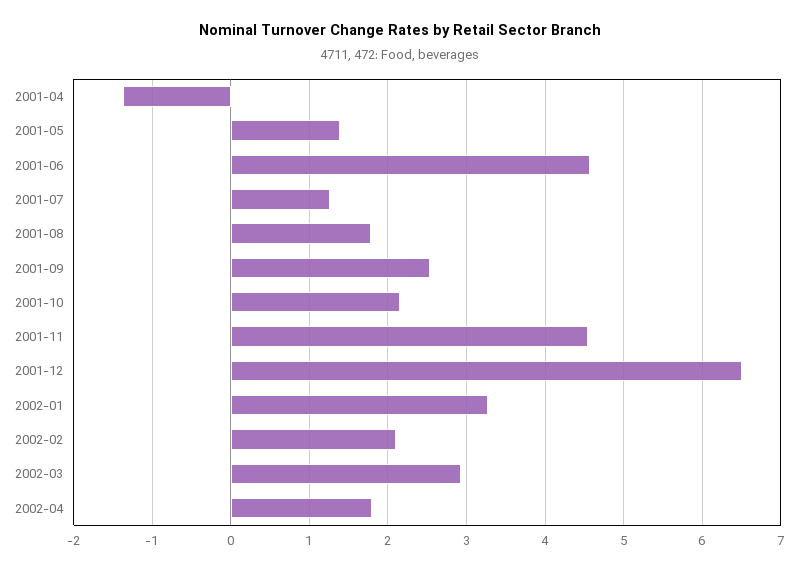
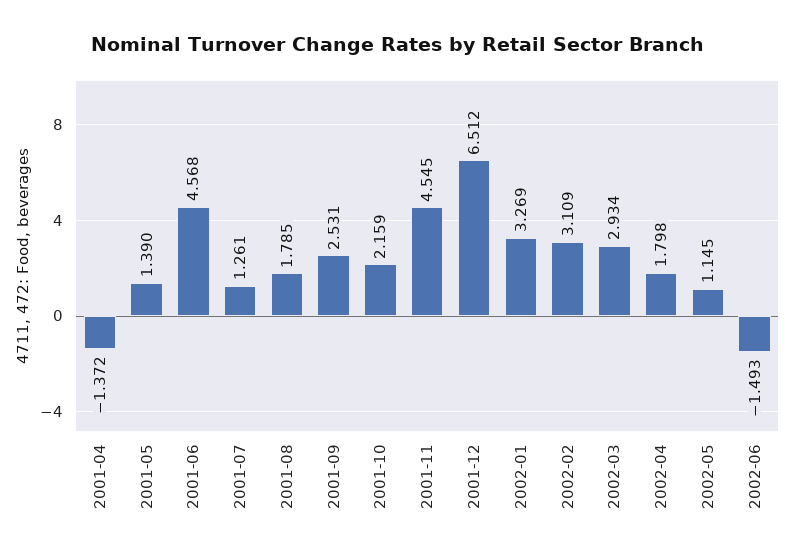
2002-02: 2.1 -> 3.109
2002-05: none -> 1.145
2002-06: none -> -1.493

